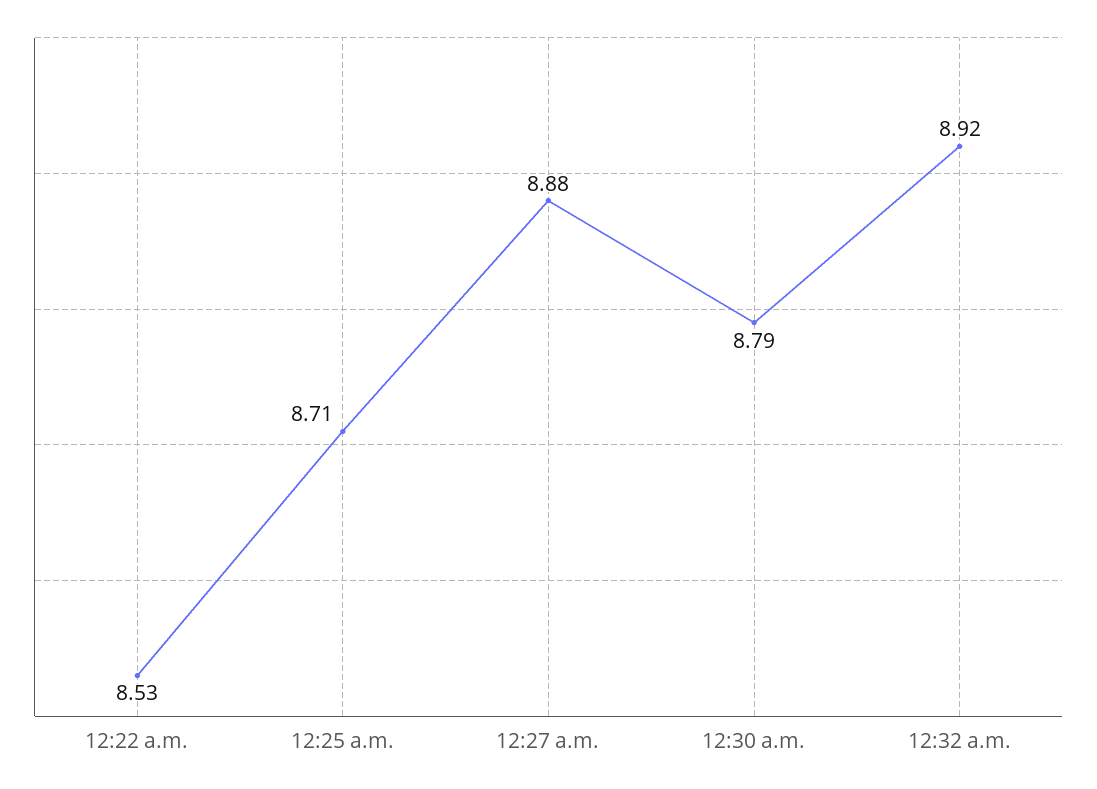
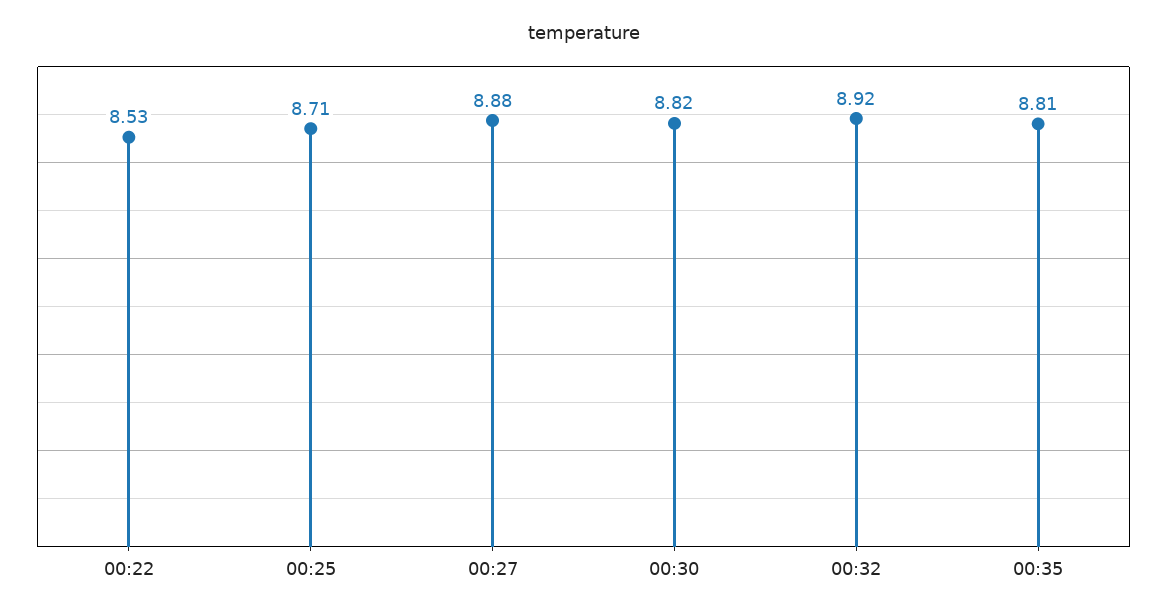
12:30 a.m.: 8.79 -> 8.82
00:35: none -> 8.81

